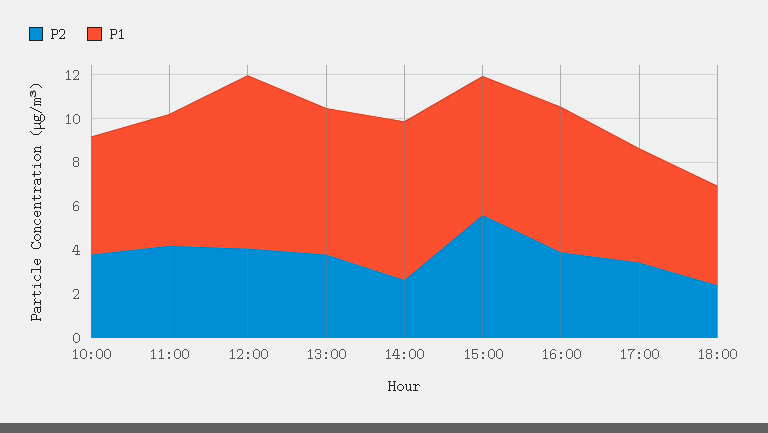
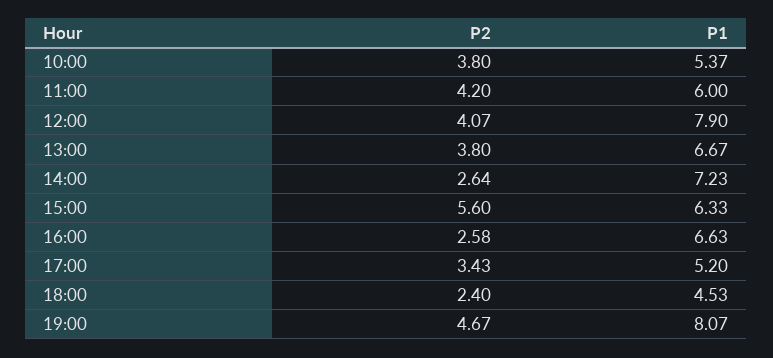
P2, 16:00: 4 -> 2.58
P2, 19:00: none -> 4.67
P1, 19:00: none -> 8.07

